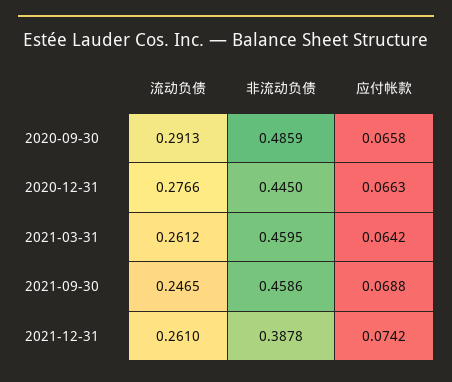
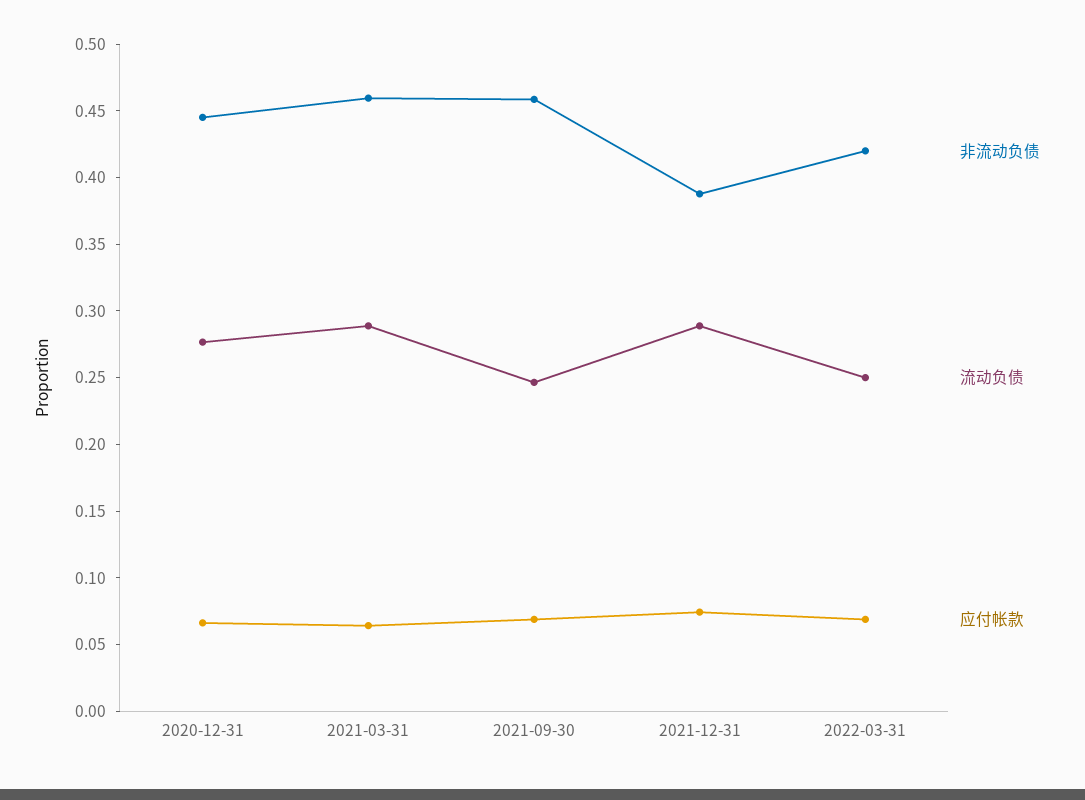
流动负债, 2020-09-30: 0.2913 -> none
非流动负债, 2020-09-30: 0.4859 -> none
应付帐款, 2020-09-30: 0.0658 -> none
流动负债, 2021-03-31: 0.2612 -> 0.29
流动负债, 2021-12-31: 0.261 -> 0.29
非流动负债, 2022-03-31: none -> 0.42
流动负债, 2022-03-31: none -> 0.25
应付帐款, 2022-03-31: none -> 0.07

